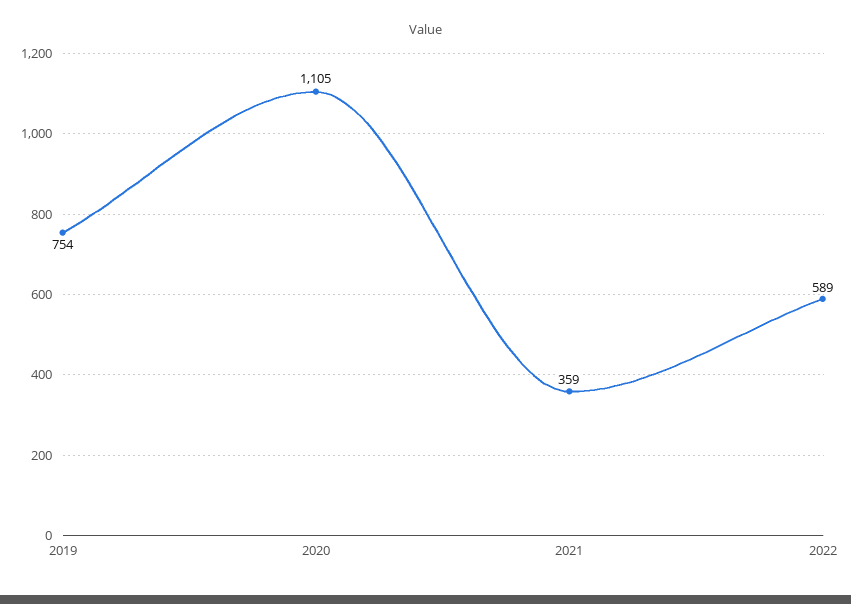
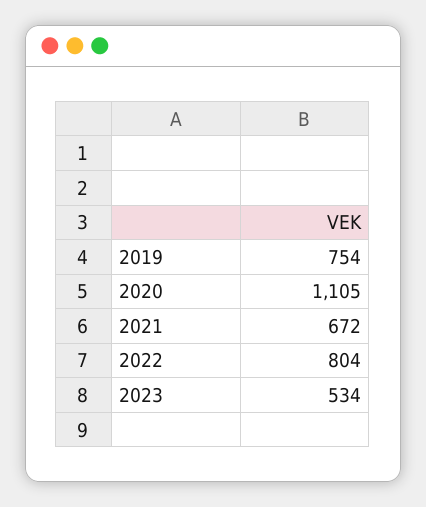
2021: 359 -> 672
2022: 589 -> 804
2023: none -> 534

